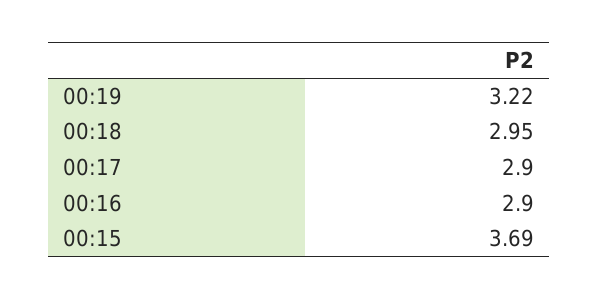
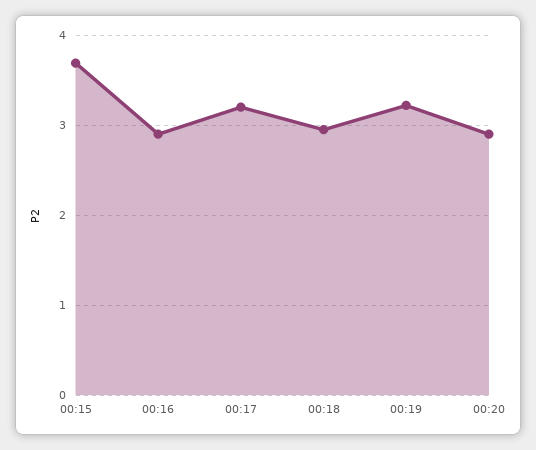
00:17: 2.9 -> 3.2
00:20: none -> 2.9

